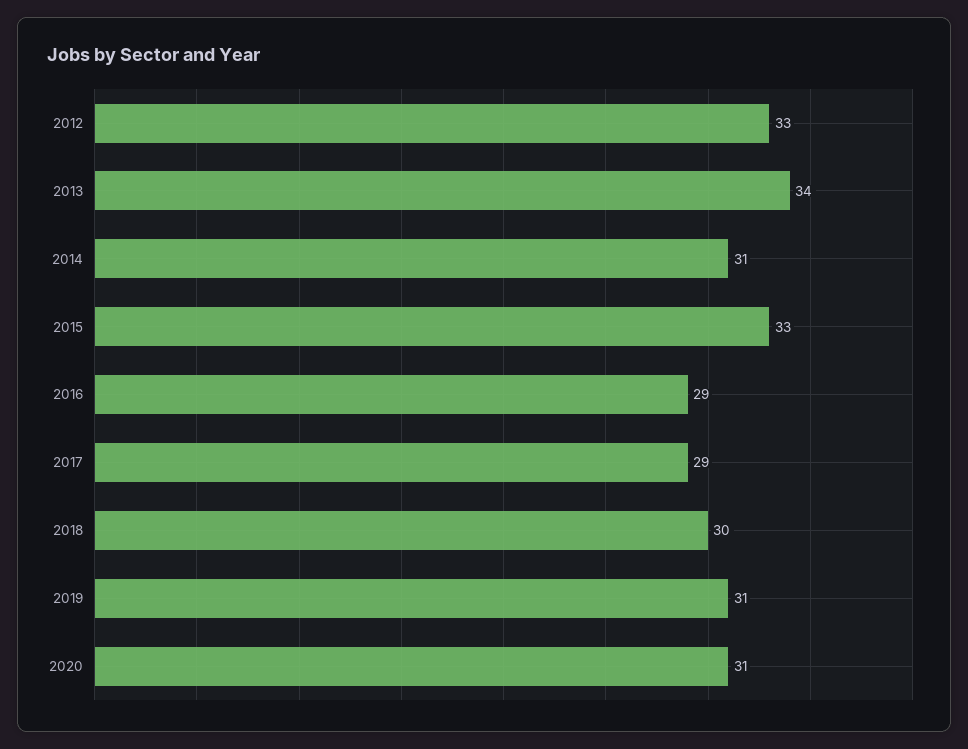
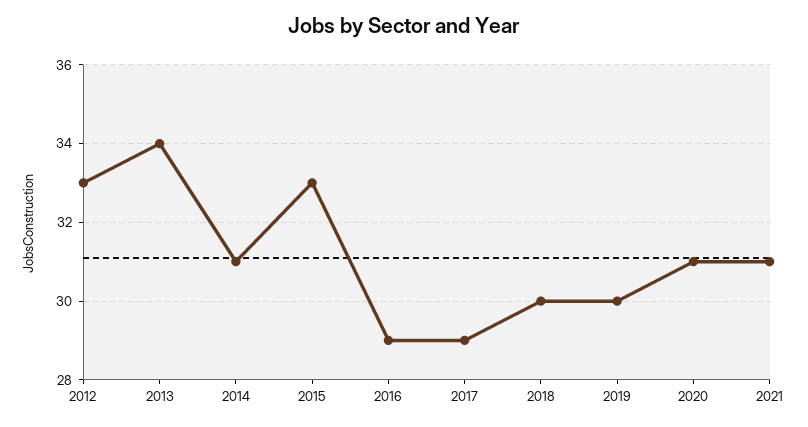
2019: 31 -> 30
2021: none -> 31

